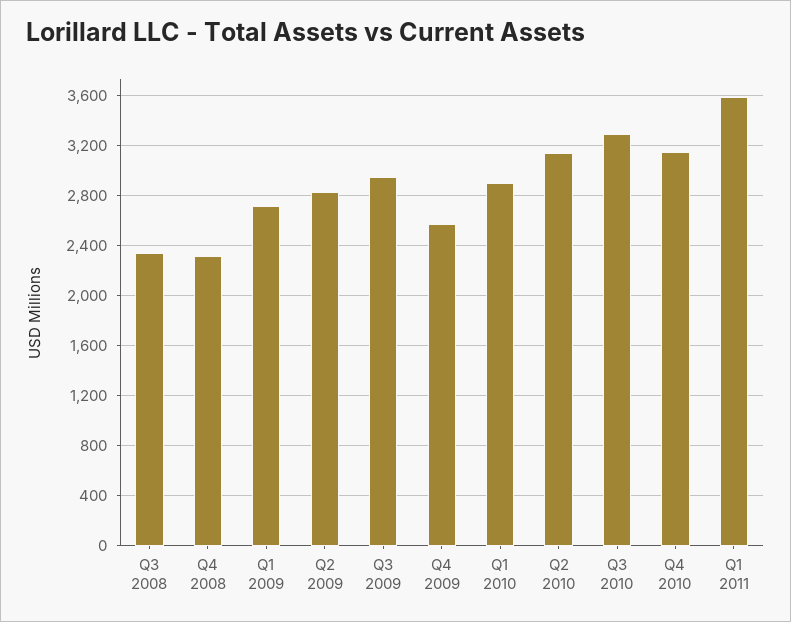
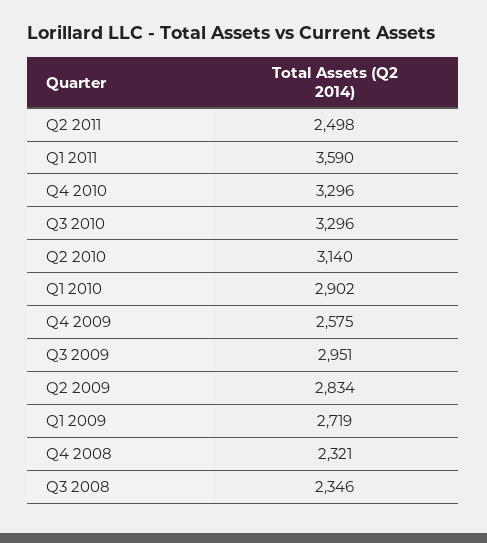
Q4 2010: 3150 -> 3296
Q2 2011: none -> 2498

